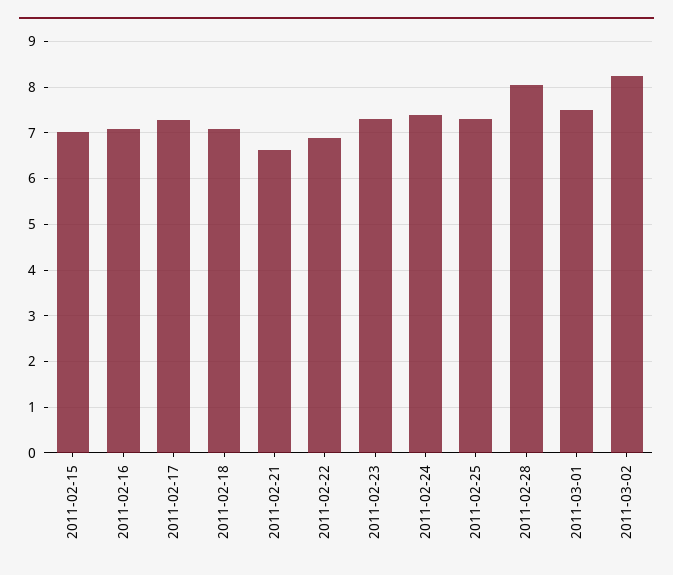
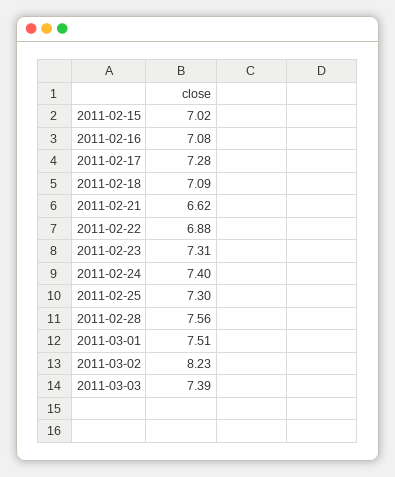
2011-02-28: 8 -> 7.56
2011-03-03: none -> 7.39

